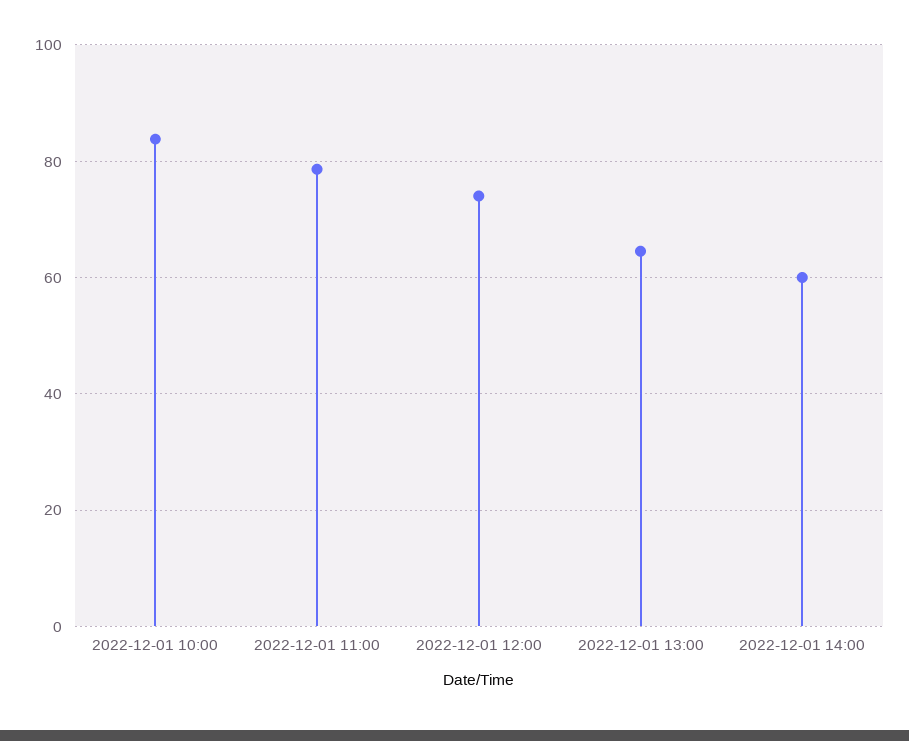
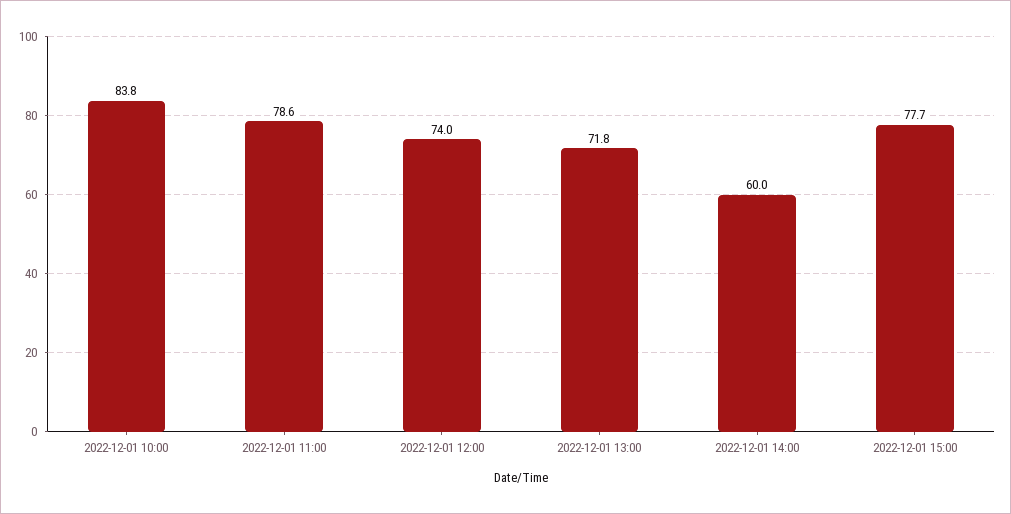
2022-12-01 13:00: 64 -> 71.8
2022-12-01 15:00: none -> 77.7

